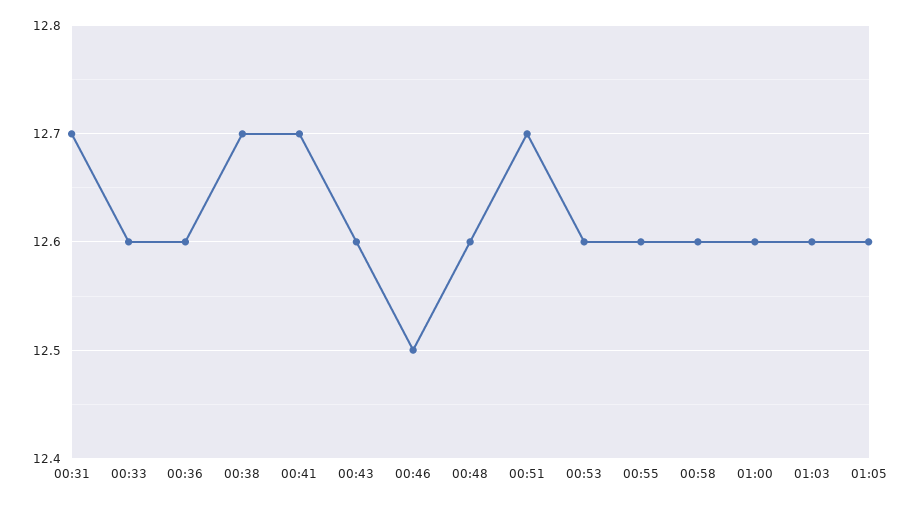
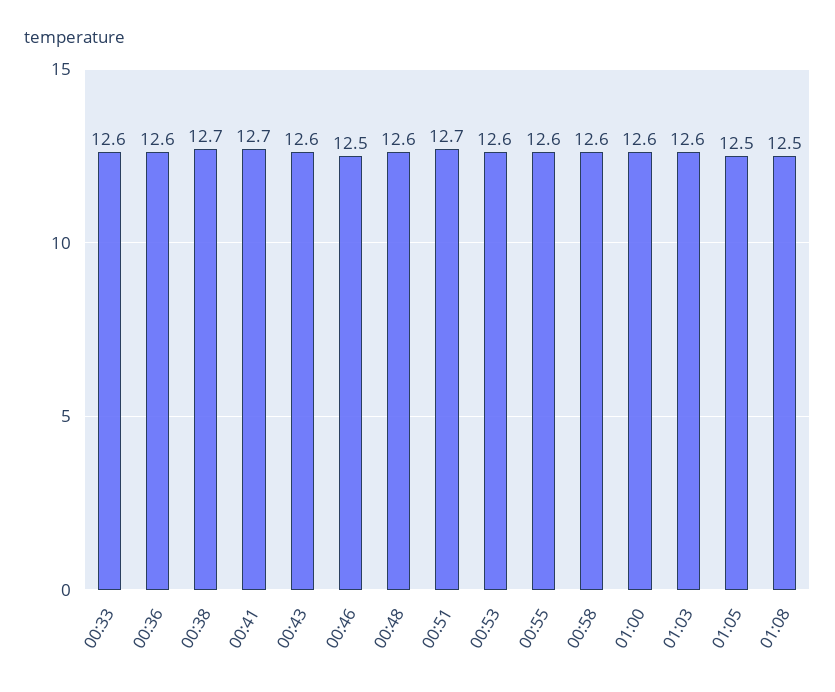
00:31: 12.7 -> none
01:05: 12.6 -> 12.5
01:08: none -> 12.5

